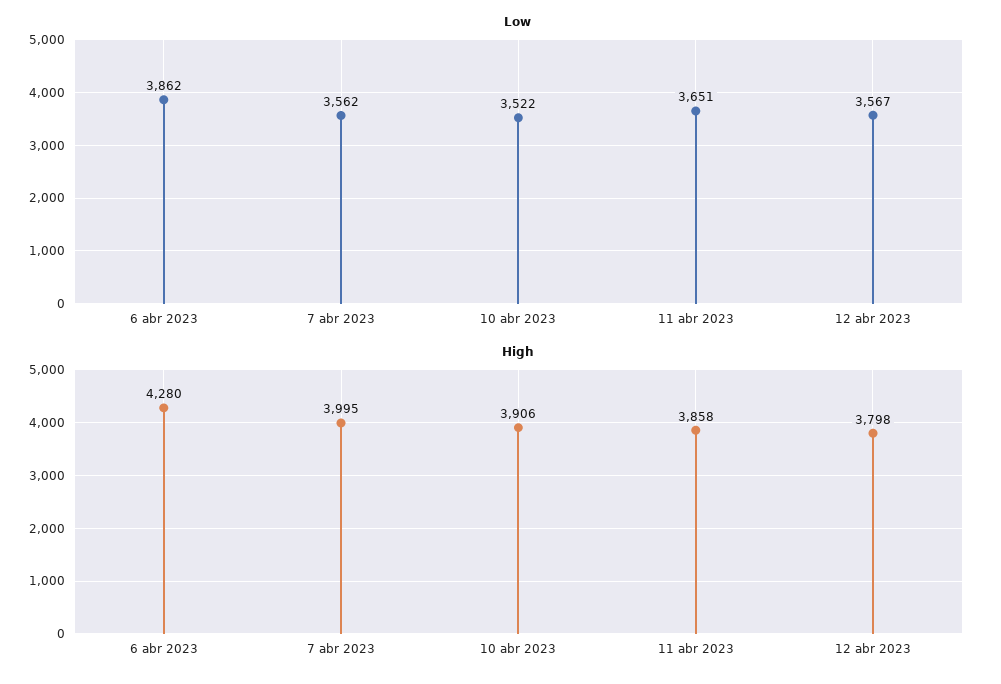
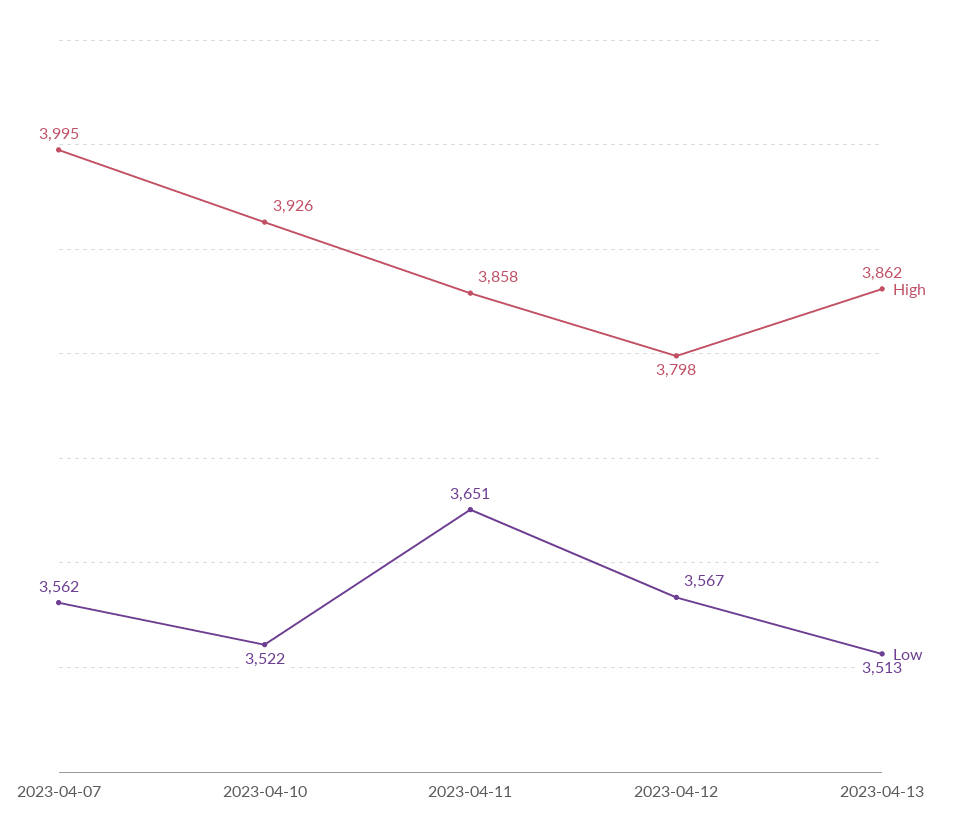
Low, 6 abr 2023: 3862 -> none
High, 6 abr 2023: 4280 -> none
High, 10 abr 2023: 3906 -> 3926
High, 2023-04-13: none -> 3862
Low, 2023-04-13: none -> 3513

